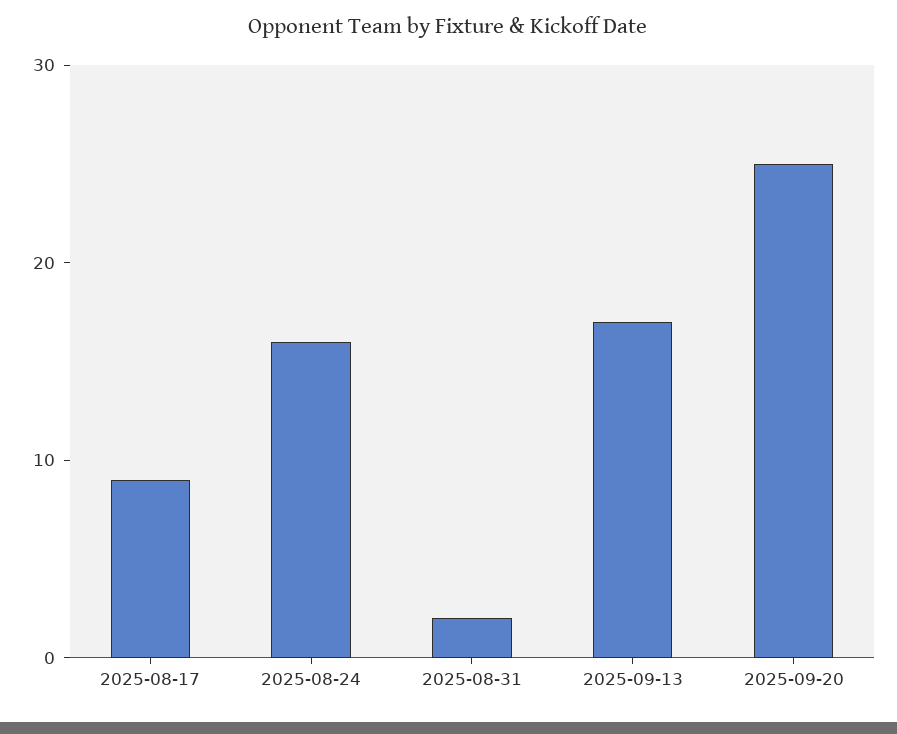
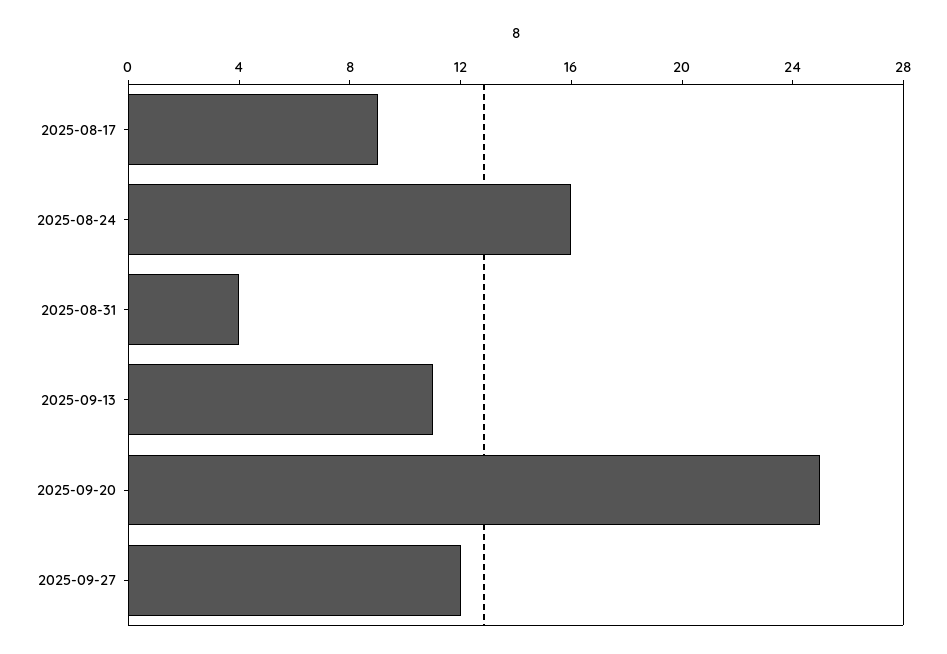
2025-08-31: 2 -> 4
2025-09-13: 17 -> 11
2025-09-27: none -> 12

